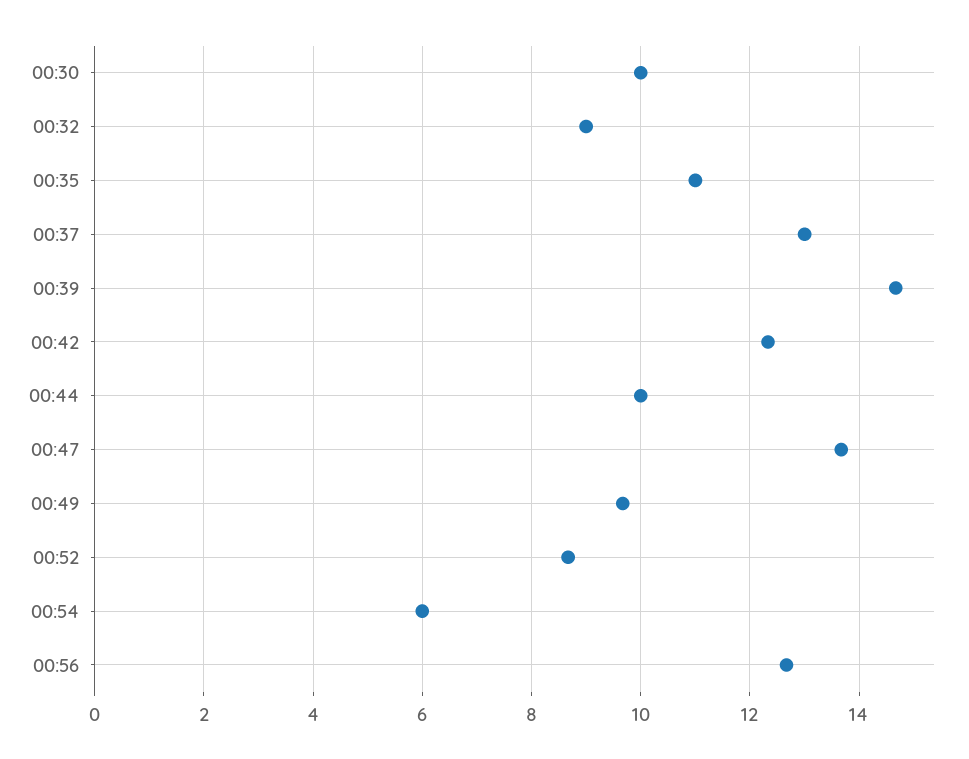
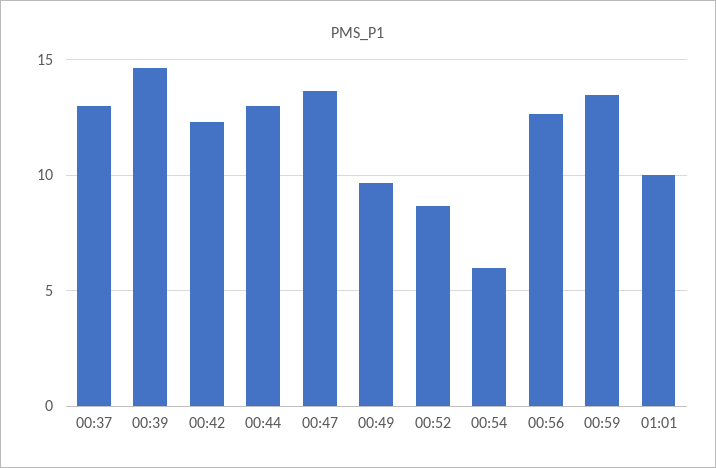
00:30: 10 -> none
00:32: 9 -> none
00:35: 11 -> none
00:44: 10 -> 13
00:59: none -> 13.5
01:01: none -> 10

